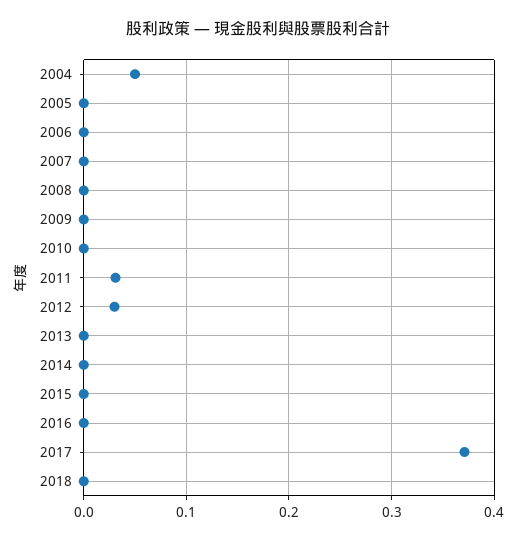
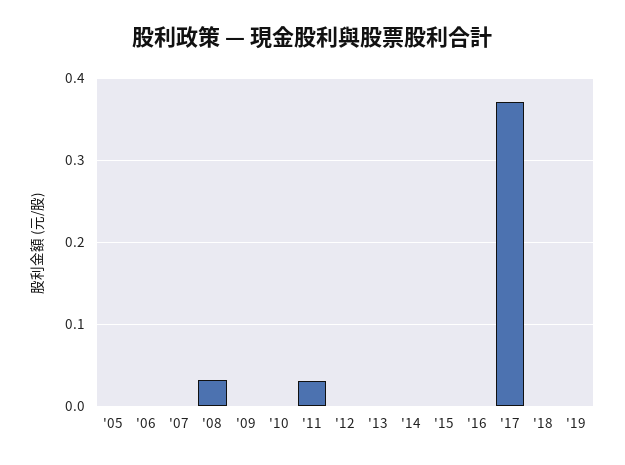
2004: 0.05 -> none
2008: 0 -> 0.03
2012: 0.03 -> 0
'19: none -> 0

